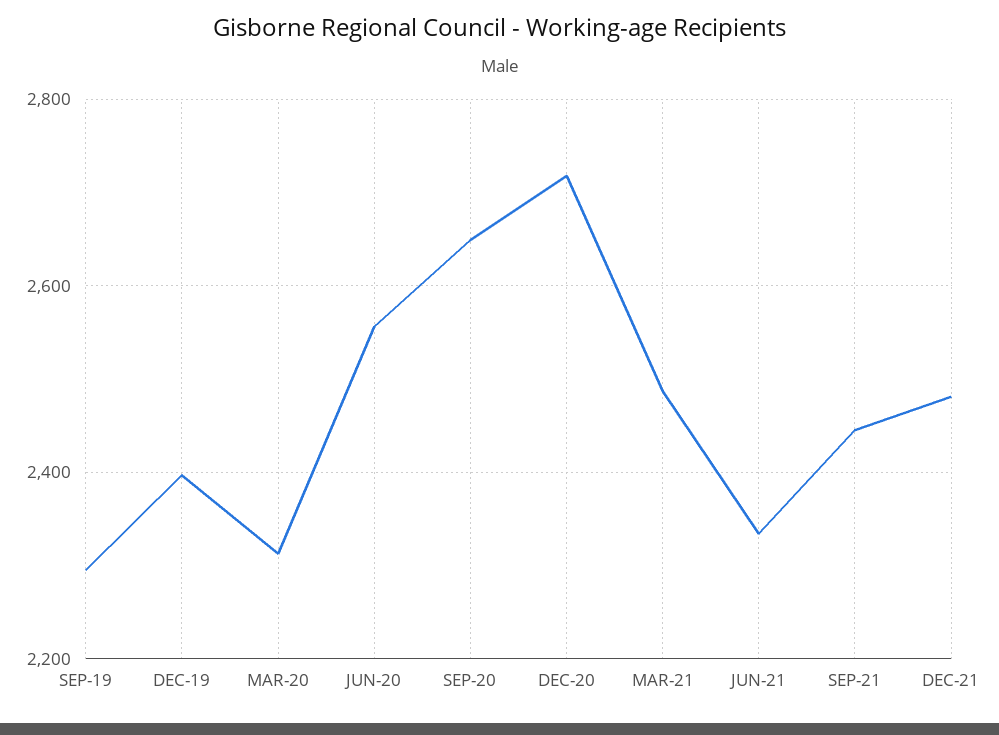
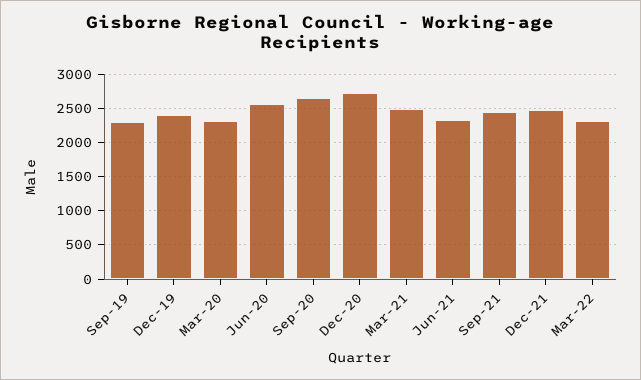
Mar-22: none -> 2300

